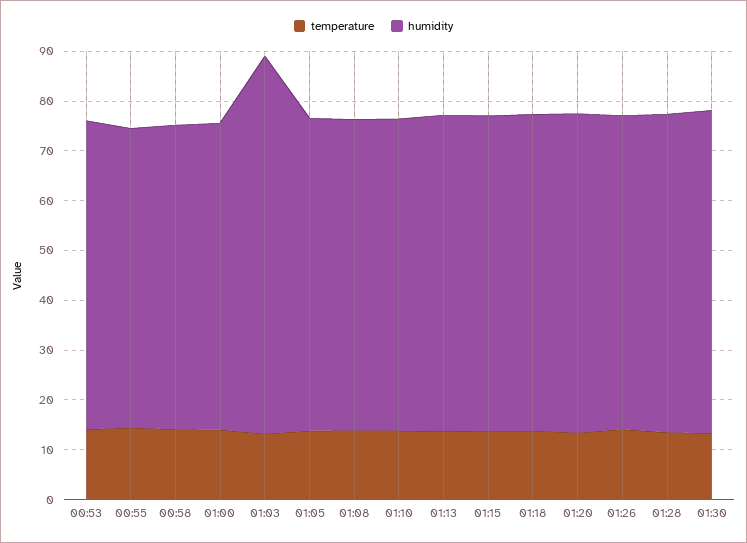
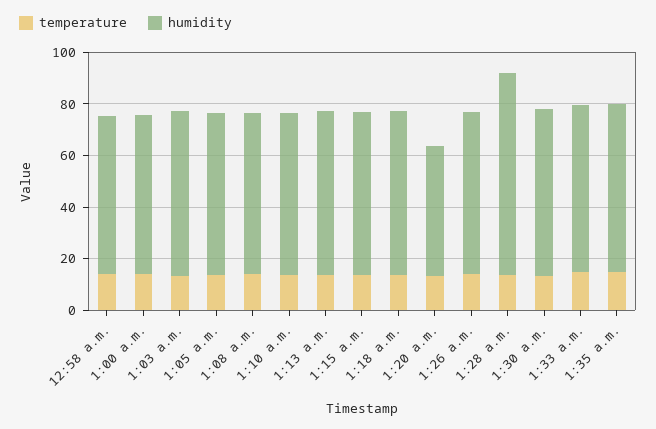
temperature, 00:53: 14 -> none
humidity, 00:53: 62 -> none
temperature, 00:55: 14 -> none
humidity, 00:55: 60 -> none
humidity, 01:03: 76 -> 65
humidity, 01:20: 64 -> 50
humidity, 01:28: 64 -> 80
temperature, 1:33 a.m.: none -> 15
humidity, 1:33 a.m.: none -> 65
temperature, 1:35 a.m.: none -> 15
humidity, 1:35 a.m.: none -> 65

